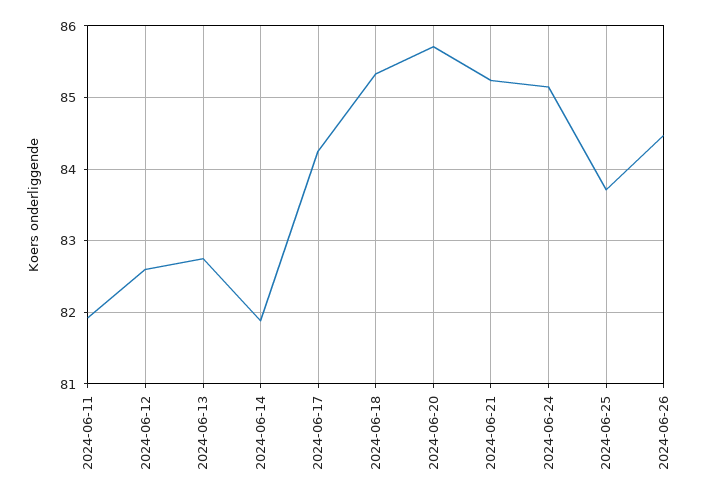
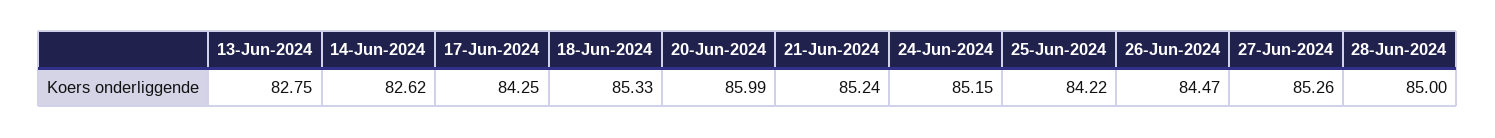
2024-06-11: 81.9 -> none
2024-06-12: 82.6 -> none
2024-06-14: 81.9 -> 82.62
2024-06-20: 85.7 -> 85.99
2024-06-25: 83.7 -> 84.22
27-Jun-2024: none -> 85.26
28-Jun-2024: none -> 85

